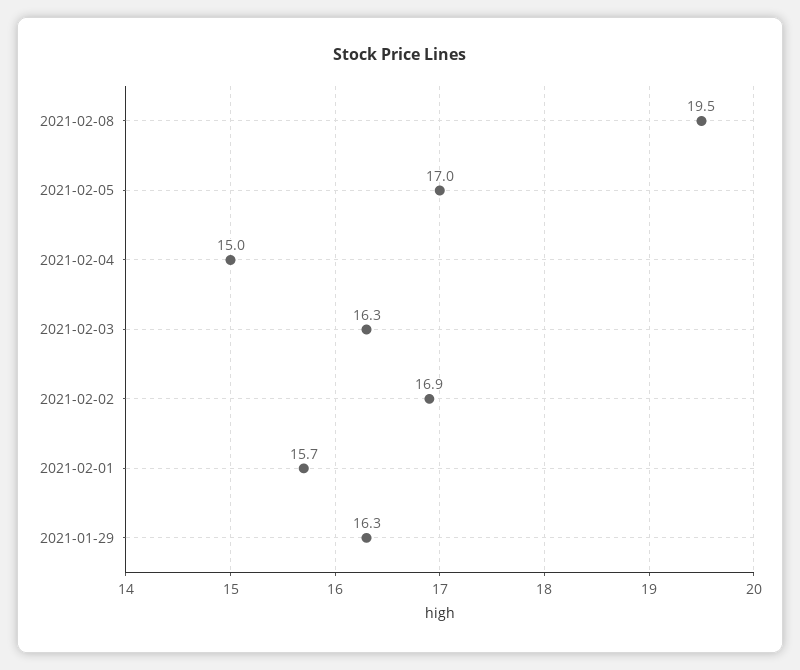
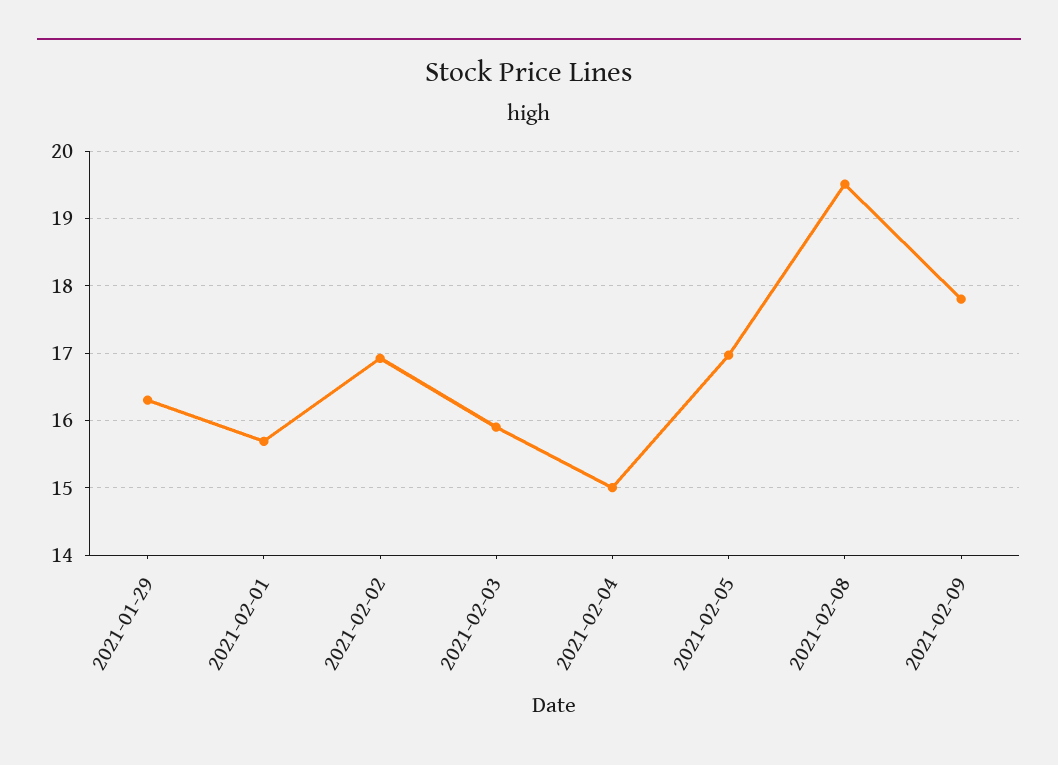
2021-02-03: 16.3 -> 15.9
2021-02-09: none -> 17.8

